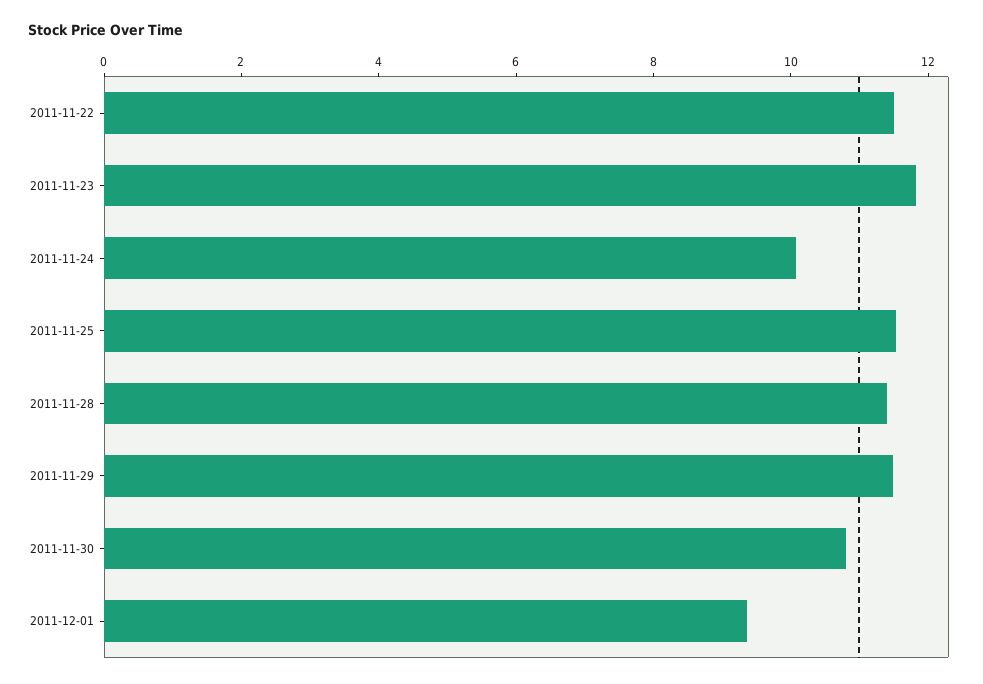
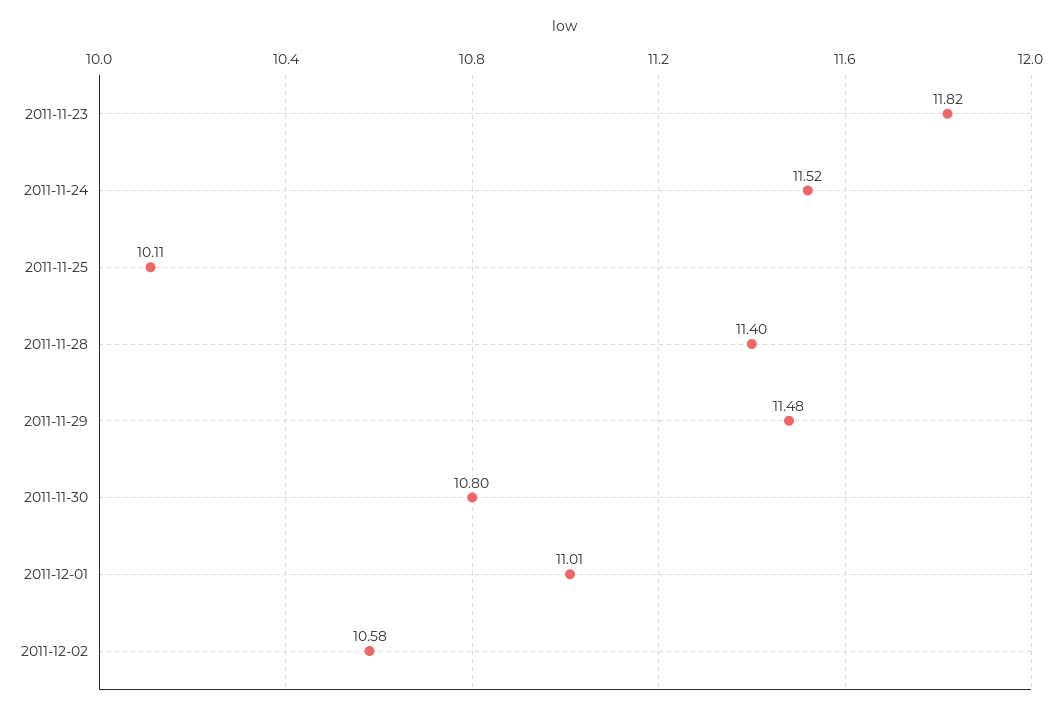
2011-11-22: 11.5 -> none
2011-11-24: 10 -> 11.52
2011-11-25: 11.5 -> 10.11
2011-12-01: 9.5 -> 11.01
2011-12-02: none -> 10.58

